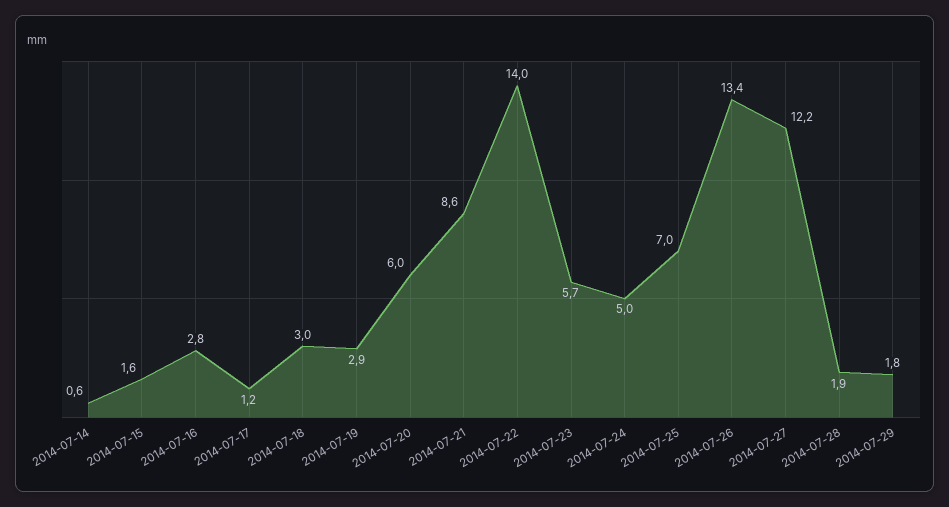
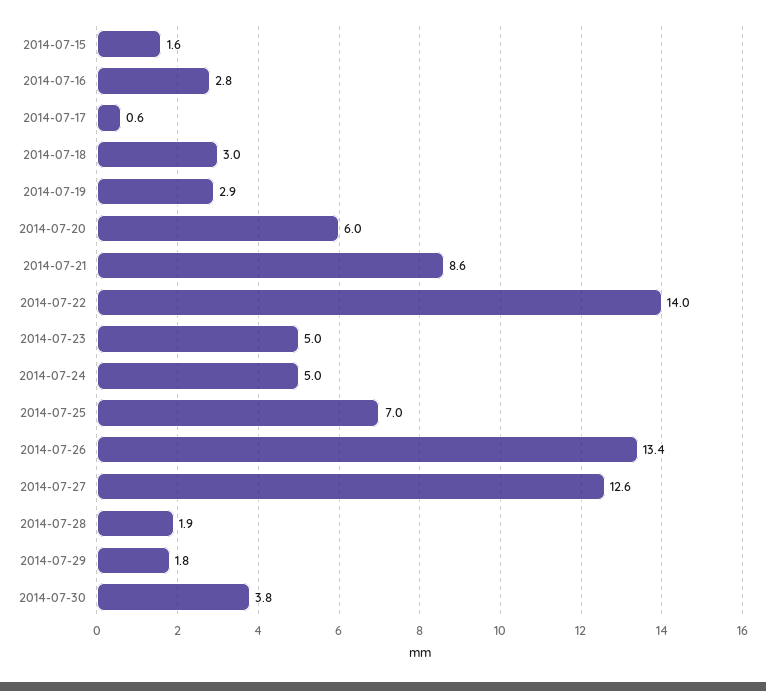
2014-07-14: 0.6 -> none
2014-07-17: 1.2 -> 0.6
2014-07-23: 5.7 -> 5
2014-07-27: 12.2 -> 12.6
2014-07-30: none -> 3.8

